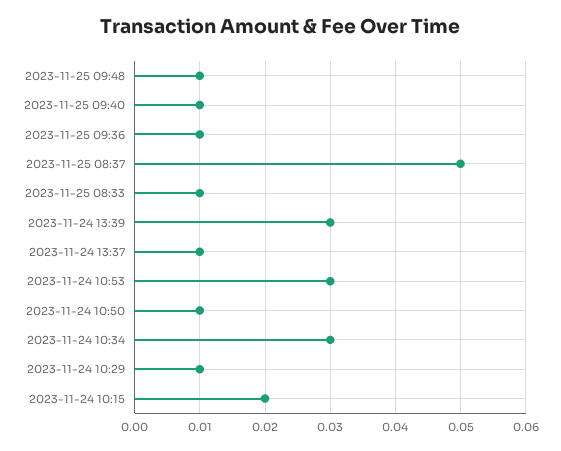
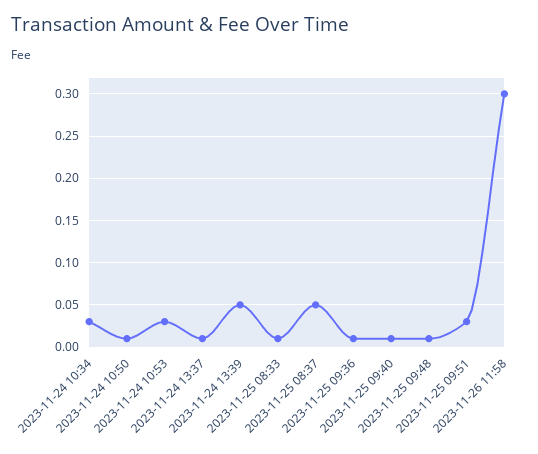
2023-11-24 13:39: 0.03 -> 0.05
2023-11-24 10:29: 0.01 -> none
2023-11-24 10:15: 0.02 -> none
2023-11-25 09:51: none -> 0.03
2023-11-26 11:58: none -> 0.3

